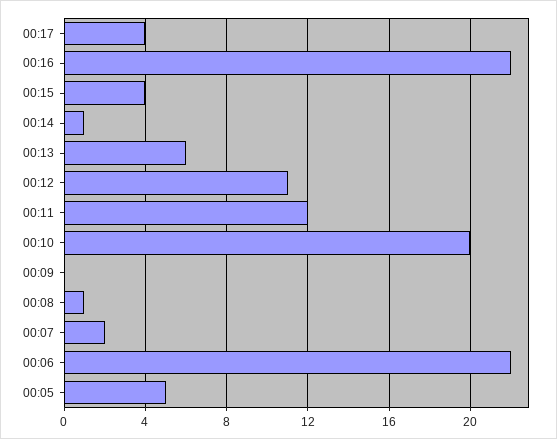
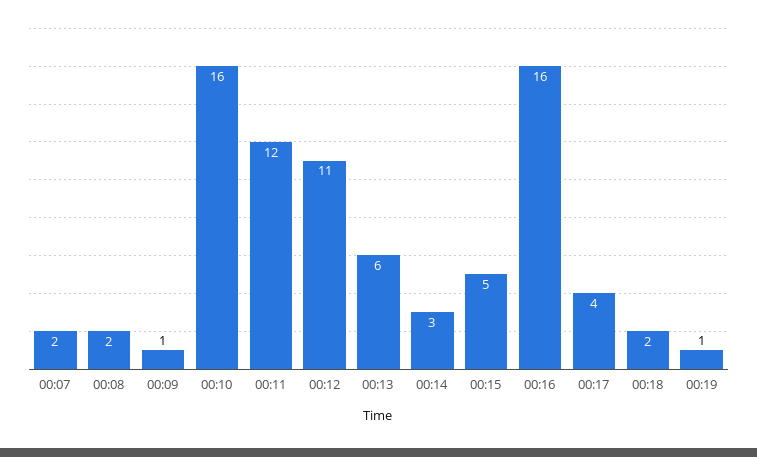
00:16: 22 -> 16
00:15: 4 -> 5
00:14: 1 -> 3
00:10: 20 -> 16
00:09: 0 -> 1
00:08: 1 -> 2
00:06: 22 -> none
00:05: 5 -> none
00:18: none -> 2
00:19: none -> 1

